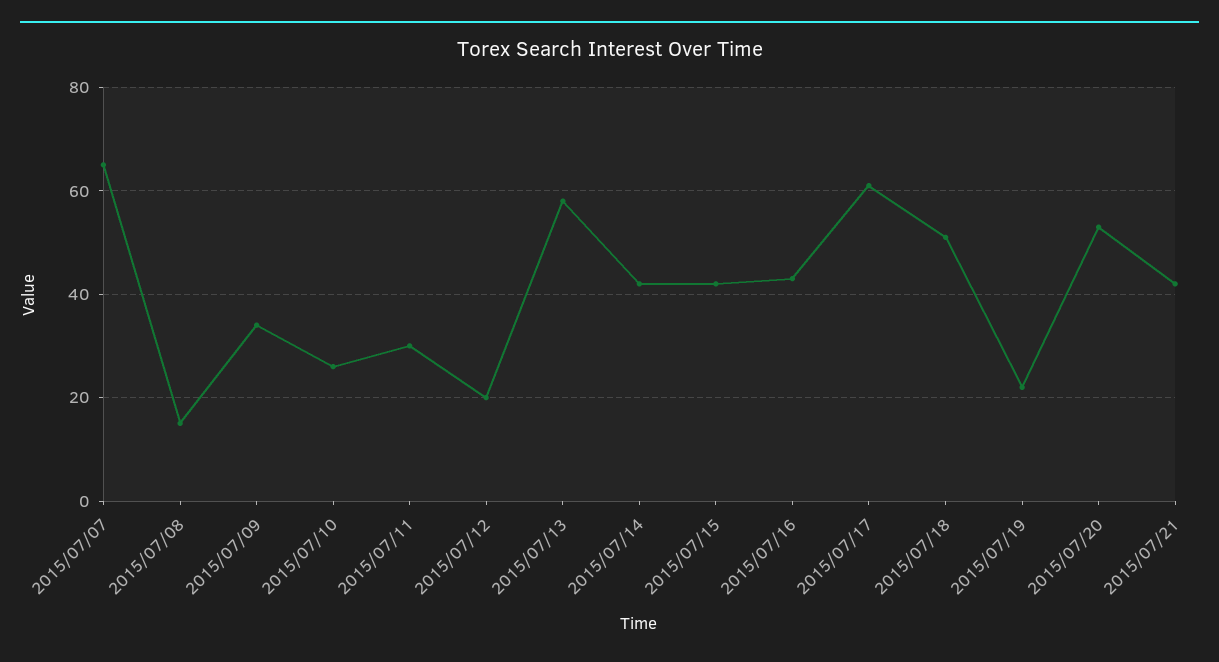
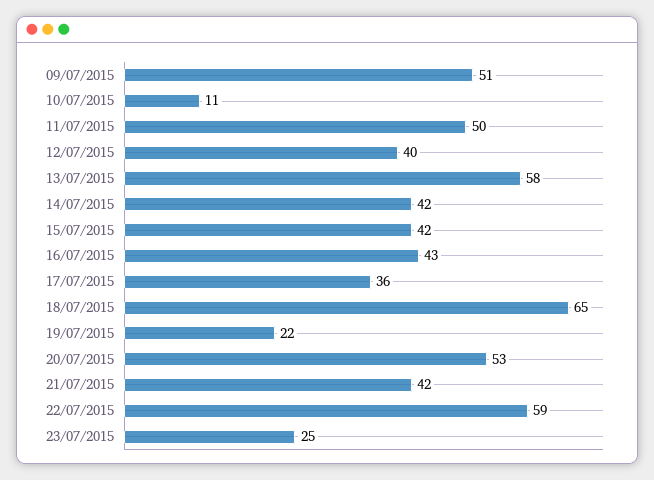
2015/07/07: 65 -> none
2015/07/08: 15 -> none
2015/07/09: 35 -> 51
2015/07/10: 25 -> 11
2015/07/11: 30 -> 50
2015/07/12: 20 -> 40
2015/07/17: 60 -> 36
2015/07/18: 50 -> 65
22/07/2015: none -> 59
23/07/2015: none -> 25

